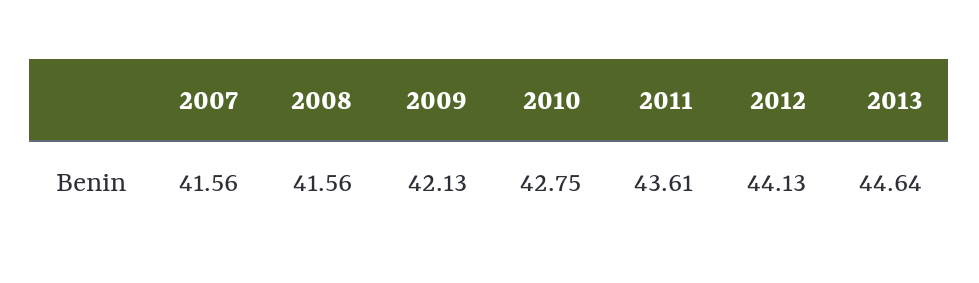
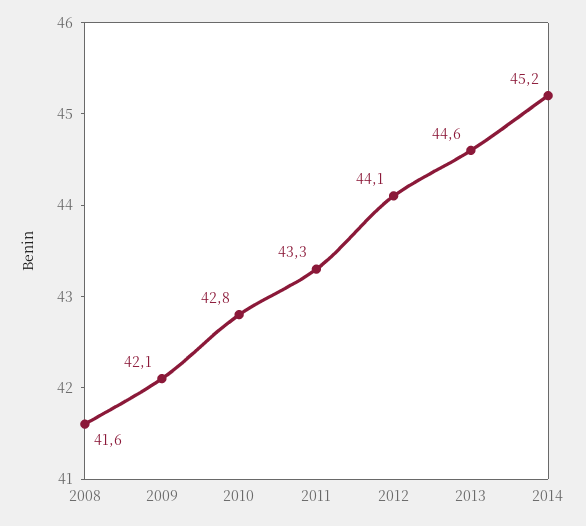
2007: 41.56 -> none
2011: 43.61 -> 43.3
2014: none -> 45.2

